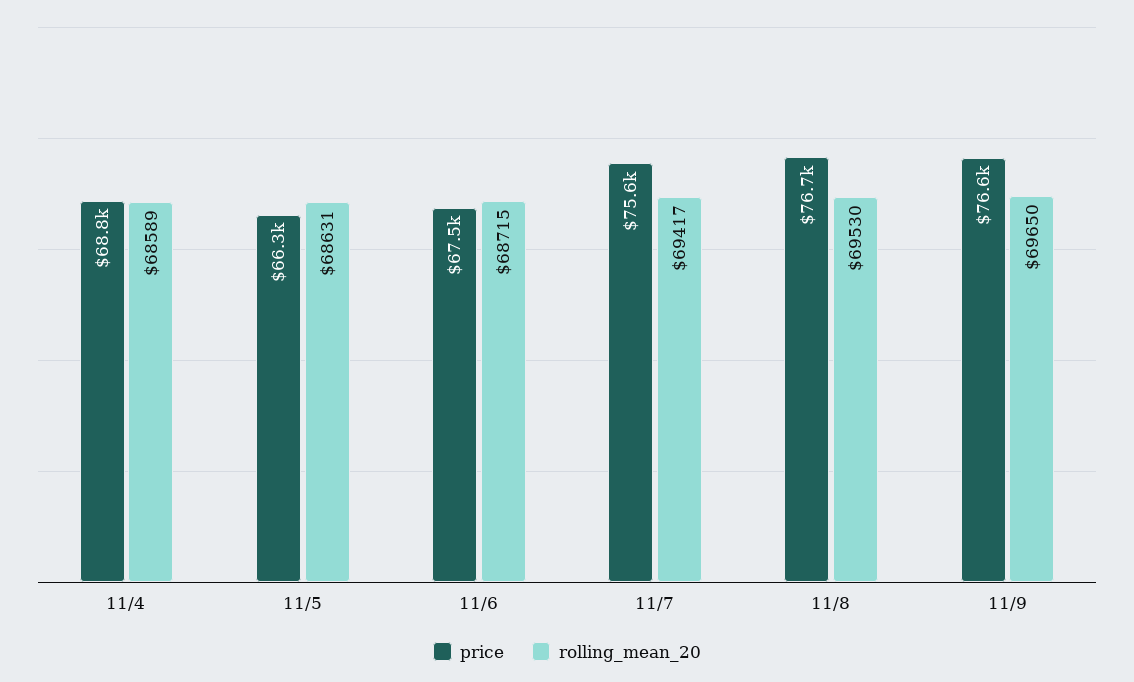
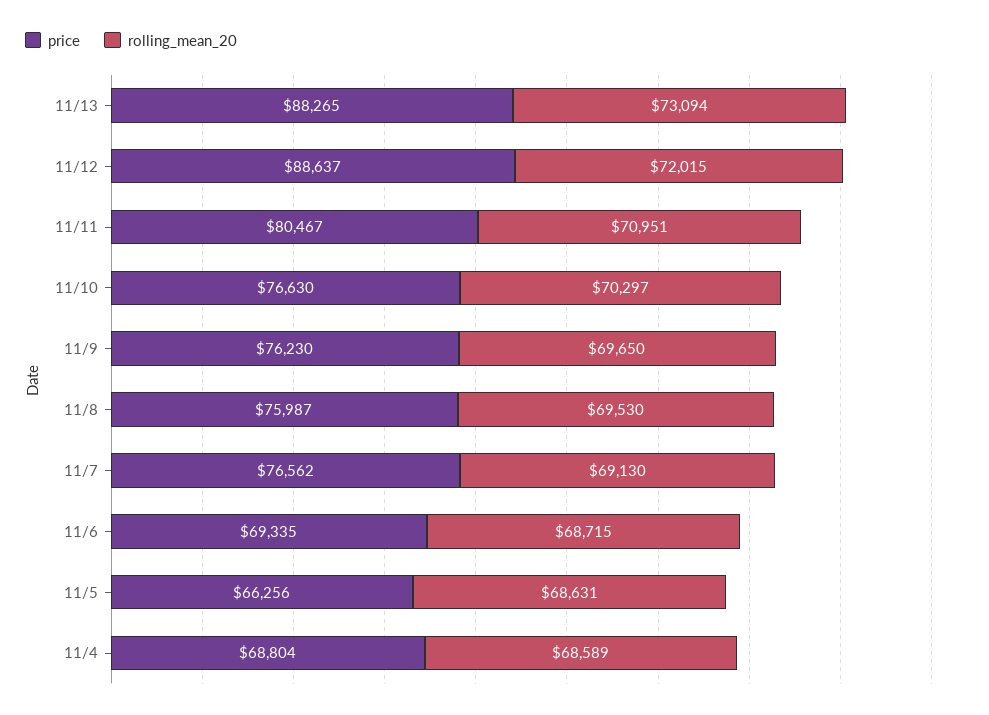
price, 11/6: 67500 -> 69335
price, 11/7: 75600 -> 76562
rolling_mean_20, 11/7: 69417 -> 69130
price, 11/8: 76700 -> 75987
price, 11/9: 76600 -> 76230
price, 11/13: none -> 88265
rolling_mean_20, 11/13: none -> 73094
price, 11/12: none -> 88637
rolling_mean_20, 11/12: none -> 72015
price, 11/11: none -> 80467
rolling_mean_20, 11/11: none -> 70951
price, 11/10: none -> 76630
rolling_mean_20, 11/10: none -> 70297

